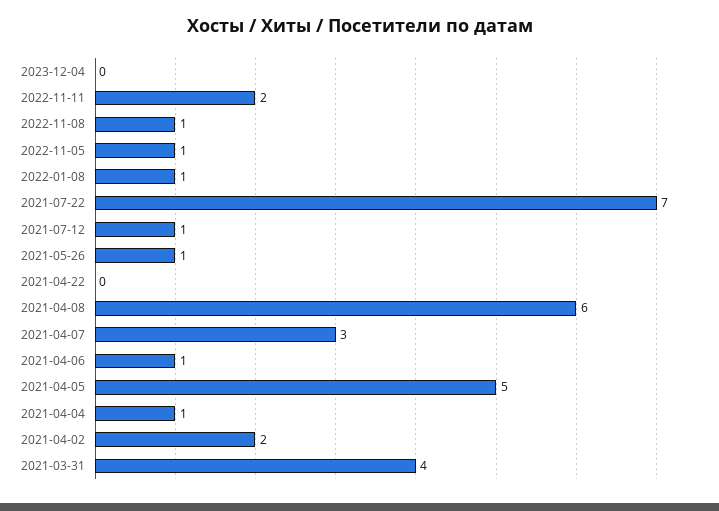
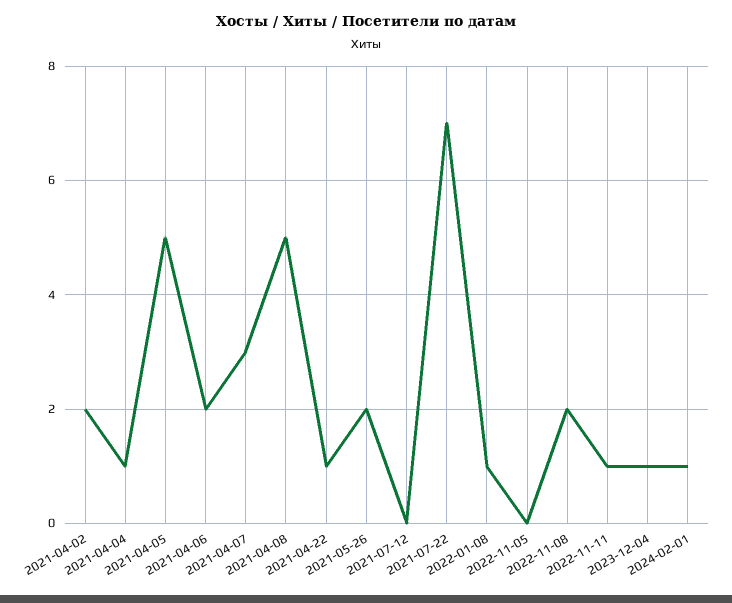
2023-12-04: 0 -> 1
2022-11-11: 2 -> 1
2022-11-08: 1 -> 2
2022-11-05: 1 -> 0
2021-07-12: 1 -> 0
2021-05-26: 1 -> 2
2021-04-22: 0 -> 1
2021-04-08: 6 -> 5
2021-04-06: 1 -> 2
2021-03-31: 4 -> none
2024-02-01: none -> 1

